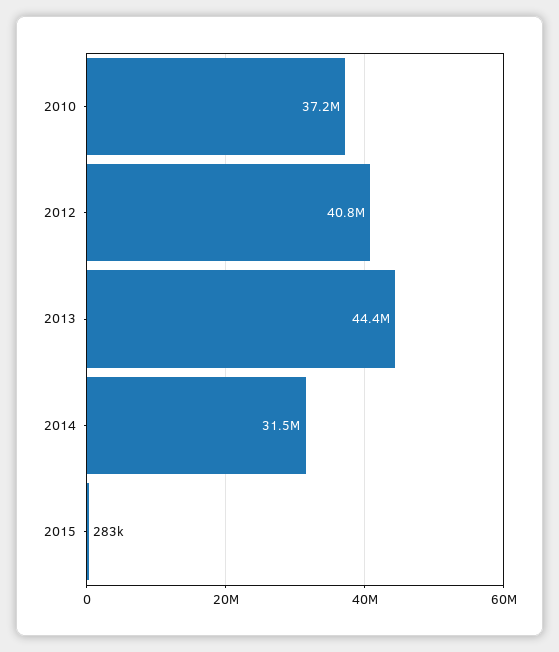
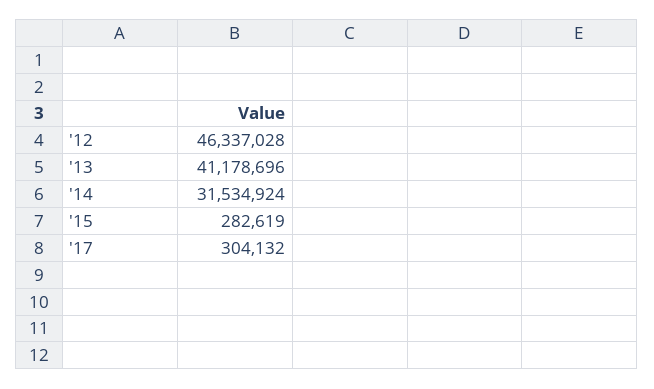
2010: 37200000 -> none
2012: 40800000 -> 46337028
2013: 44400000 -> 41178696
'17: none -> 304132

